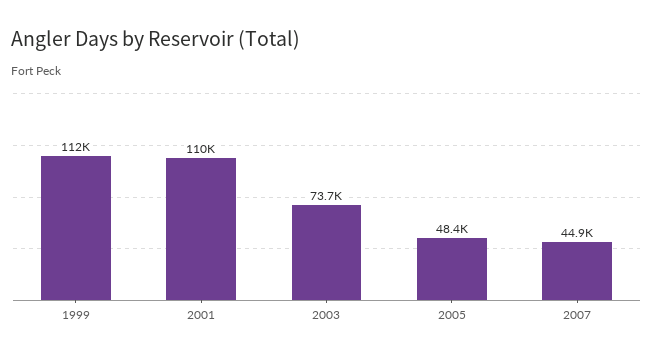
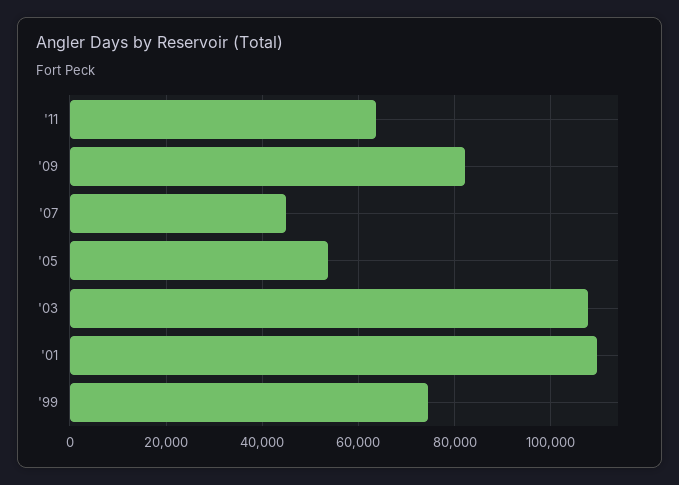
1999: 112000 -> 74000
2003: 73700 -> 108000
2005: 48400 -> 54000
'11: none -> 64000
'09: none -> 82000

